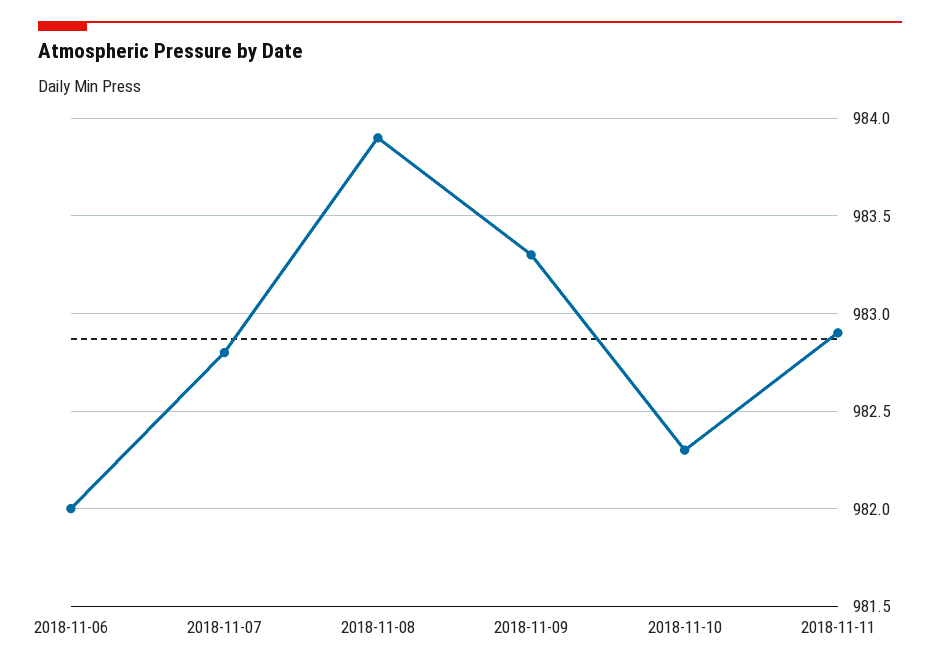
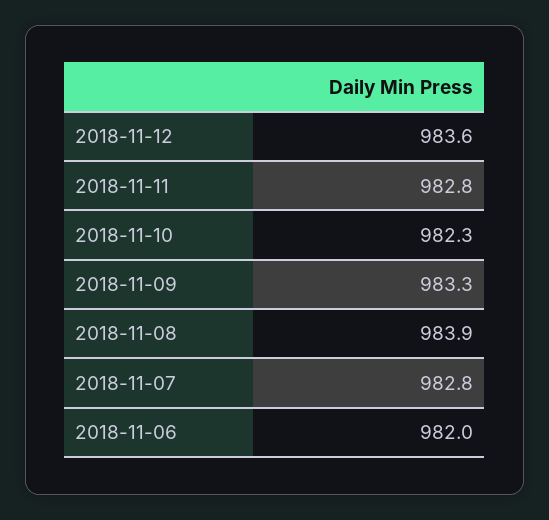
2018-11-11: 982.9 -> 982.8
2018-11-12: none -> 983.6

